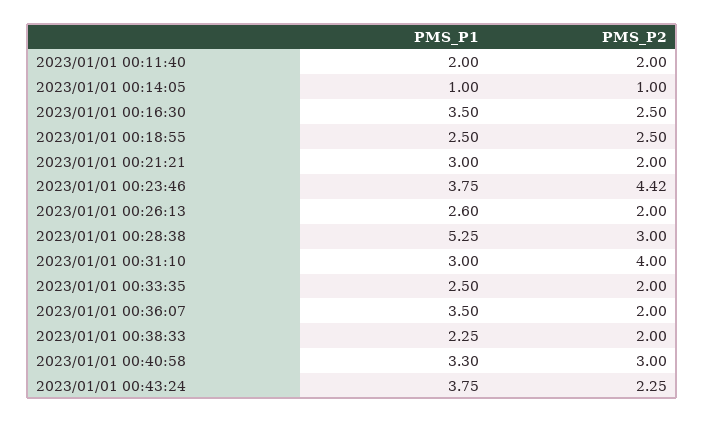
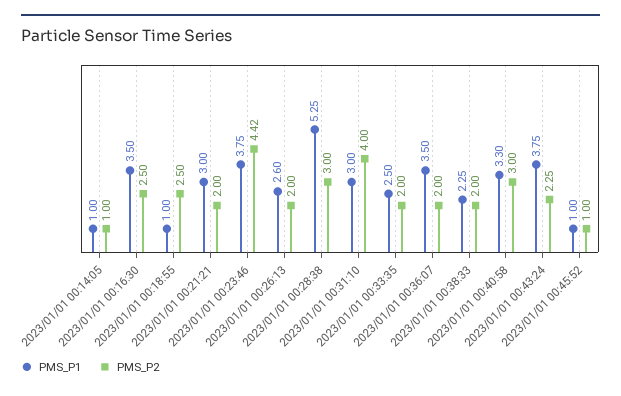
PMS_P1, 2023/01/01 00:11:40: 2 -> none
PMS_P2, 2023/01/01 00:11:40: 2 -> none
PMS_P1, 2023/01/01 00:18:55: 2.5 -> 1
PMS_P1, 2023/01/01 00:45:52: none -> 1
PMS_P2, 2023/01/01 00:45:52: none -> 1

